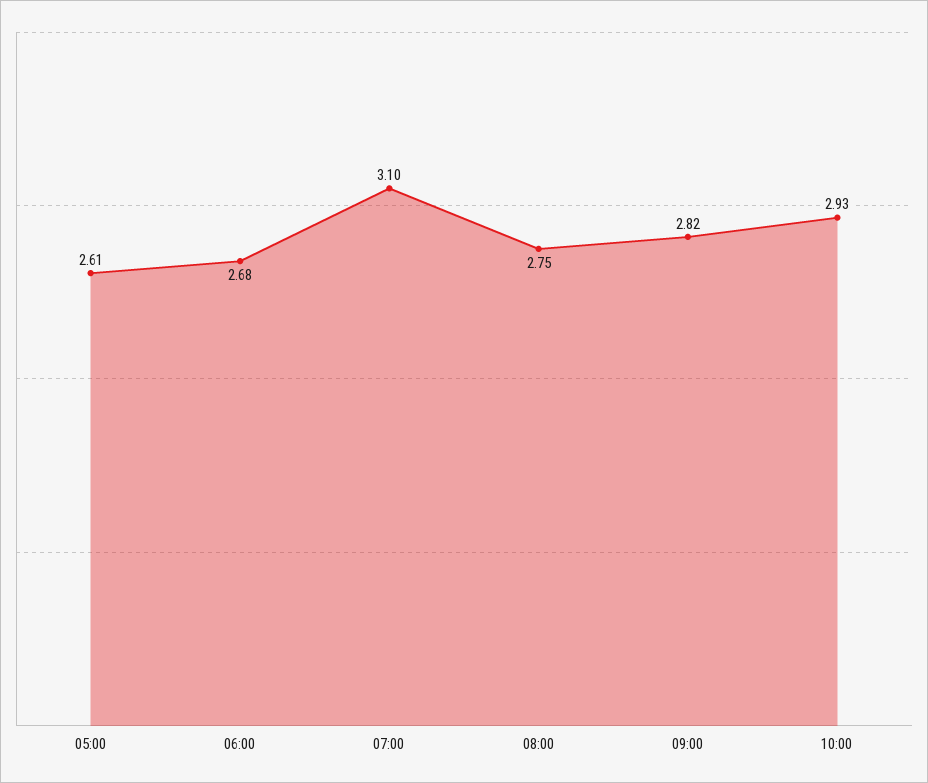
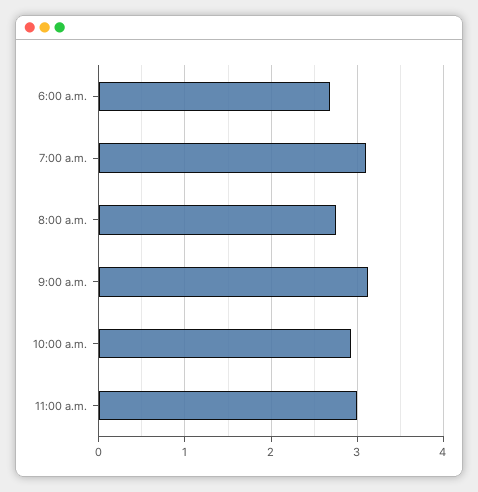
05:00: 2.61 -> none
09:00: 2.82 -> 3.1
11:00 a.m.: none -> 3

